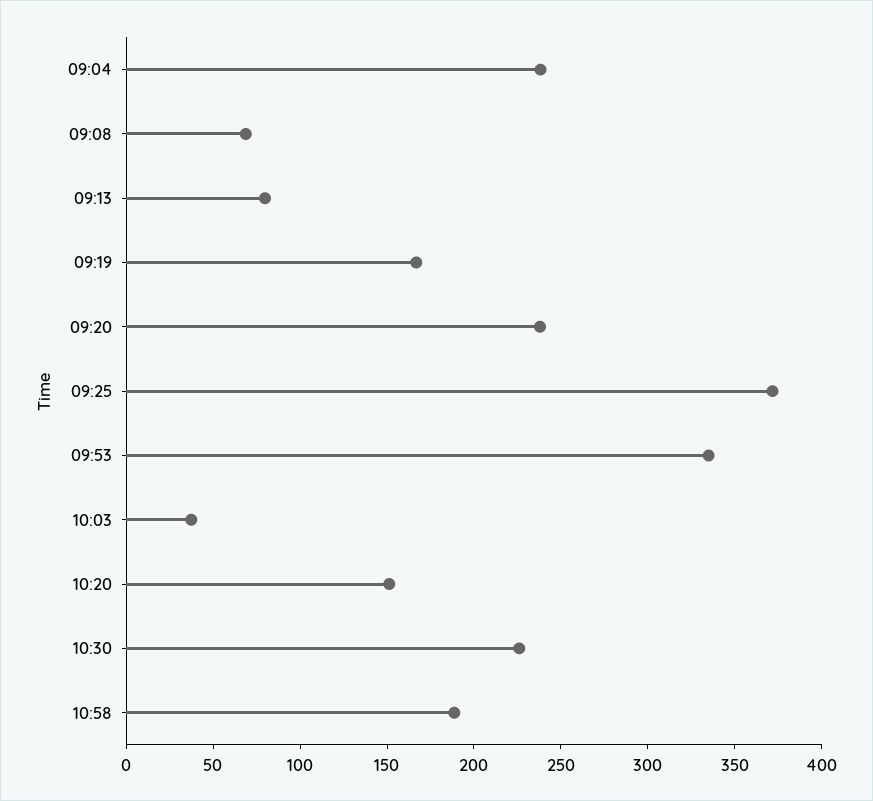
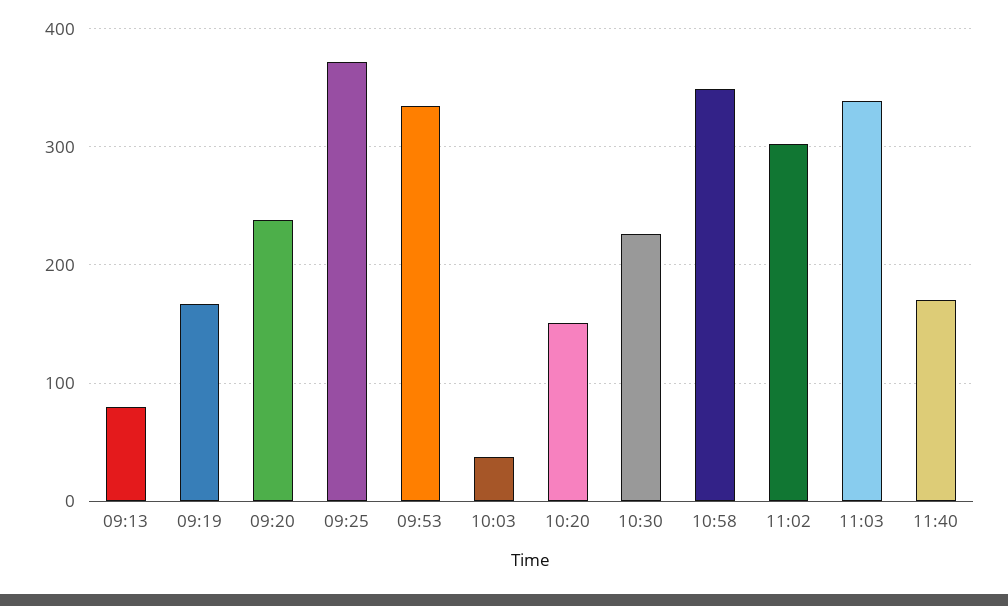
09:04: 240 -> none
09:08: 70 -> none
10:58: 190 -> 350
11:02: none -> 300
11:03: none -> 340
11:40: none -> 170

